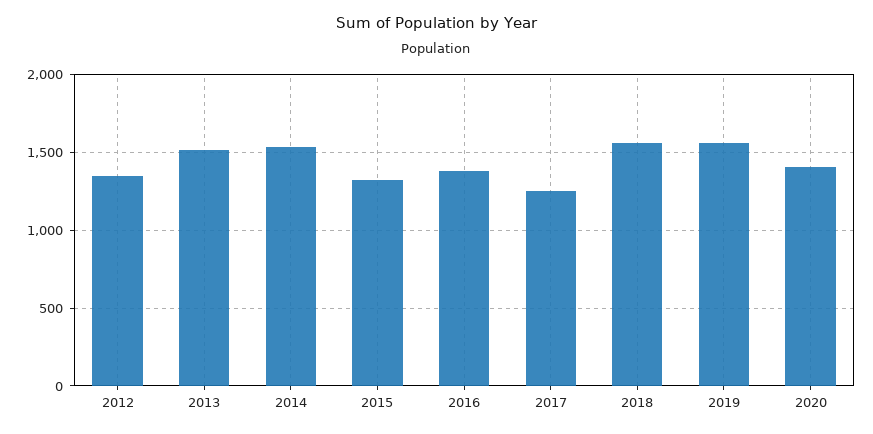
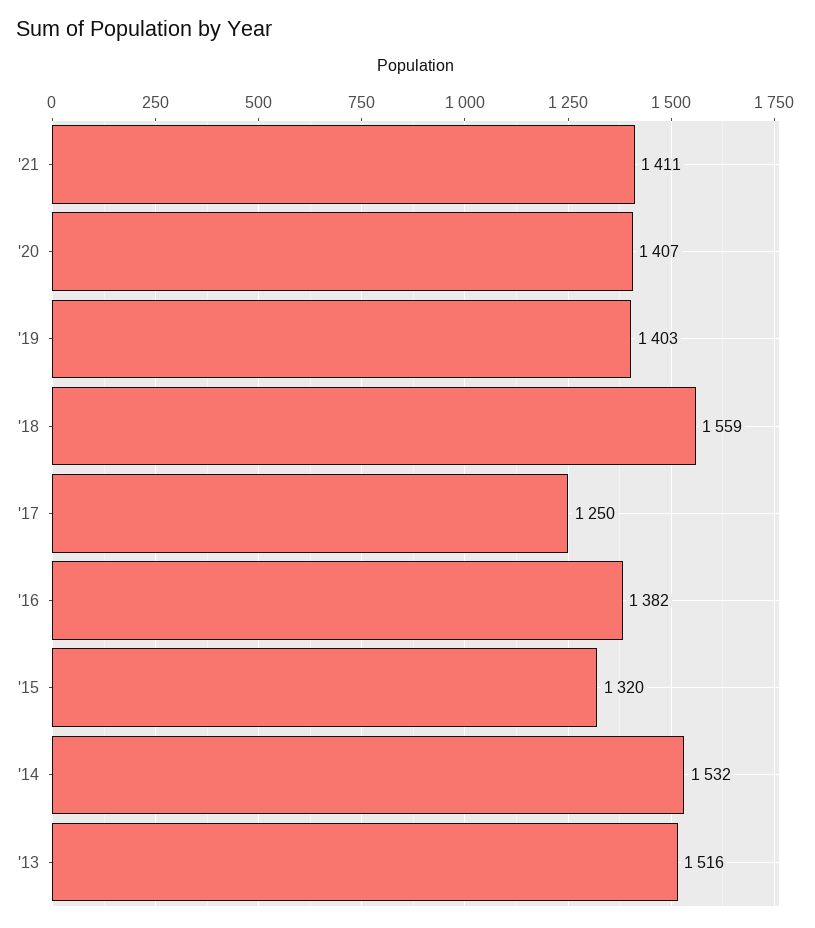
2012: 1350 -> none
2019: 1550 -> 1403
'21: none -> 1411

